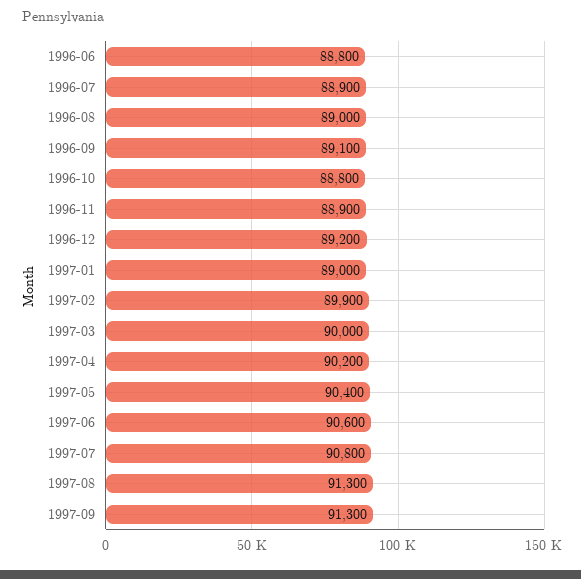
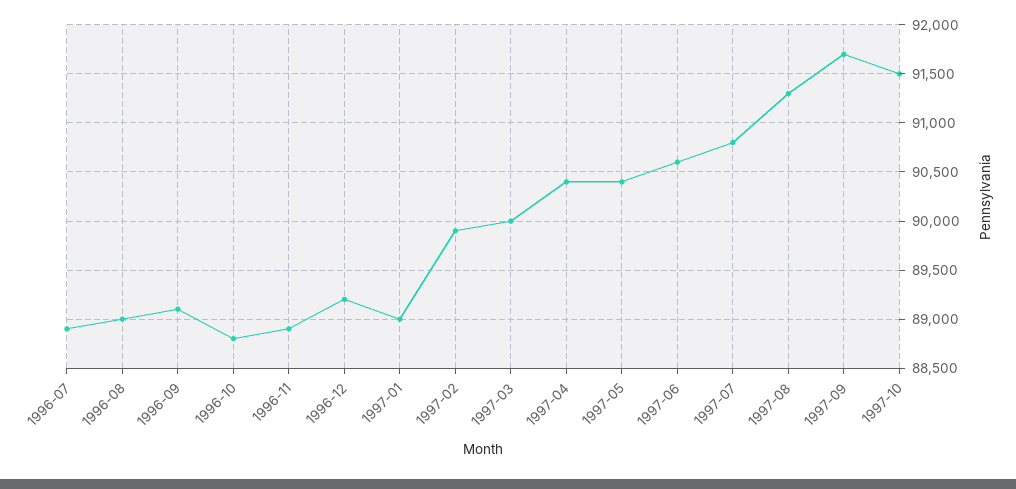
1996-06: 88800 -> none
1997-04: 90200 -> 90400
1997-09: 91300 -> 91700
1997-10: none -> 91500

